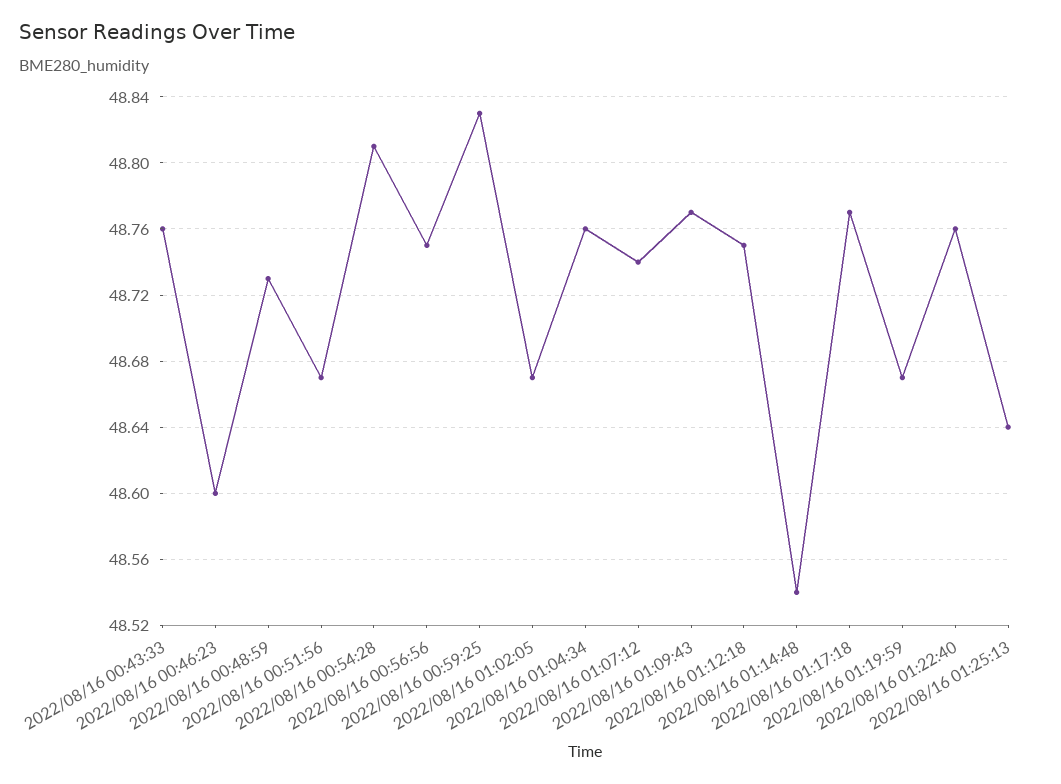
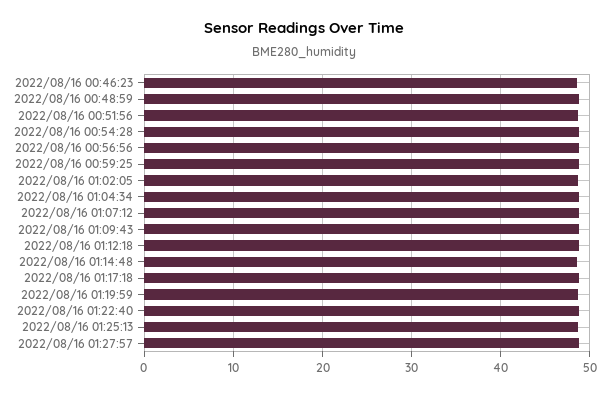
2022/08/16 00:43:33: 48.76 -> none
2022/08/16 01:27:57: none -> 49

